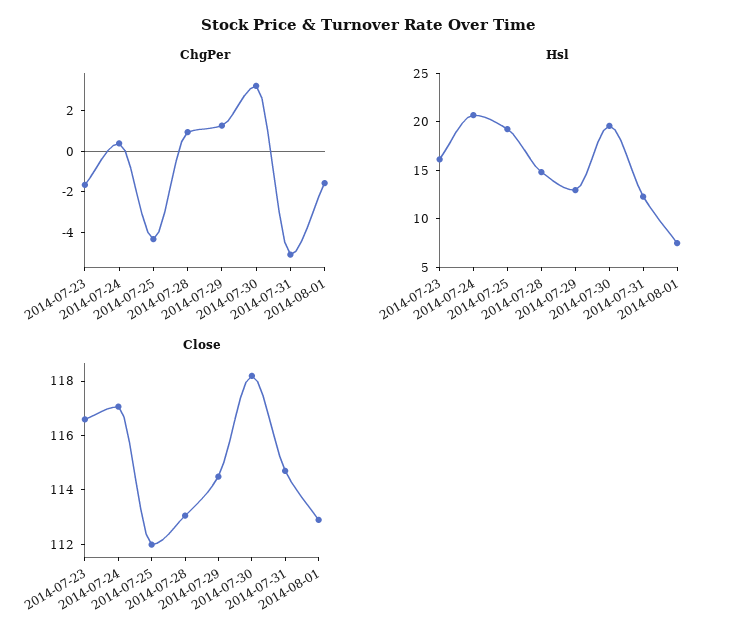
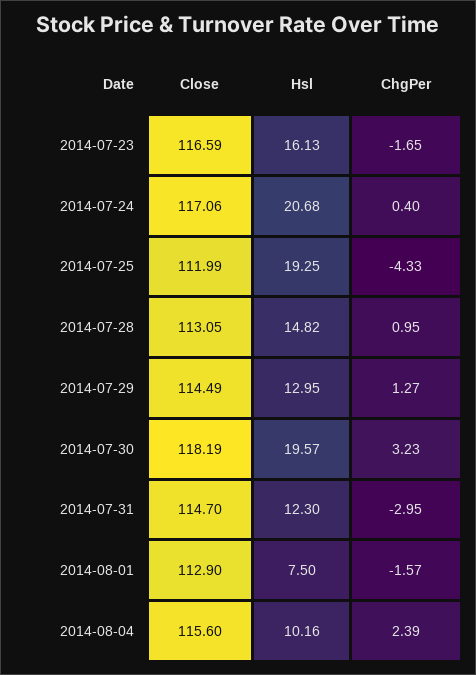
ChgPer, 2014-07-31: -5 -> -2.95
Close, 2014-08-04: none -> 115.6
Hsl, 2014-08-04: none -> 10.16
ChgPer, 2014-08-04: none -> 2.39

